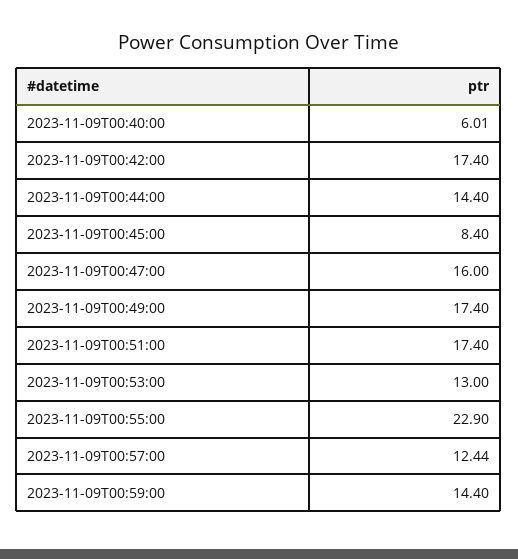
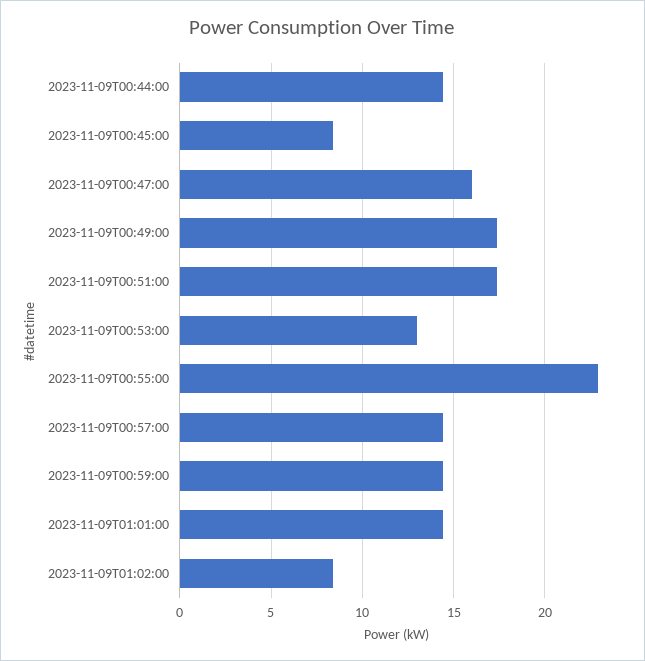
2023-11-09T00:40:00: 6.01 -> none
2023-11-09T00:42:00: 17.4 -> none
2023-11-09T00:57:00: 12.44 -> 14.5
2023-11-09T01:01:00: none -> 14.5
2023-11-09T01:02:00: none -> 8.5

